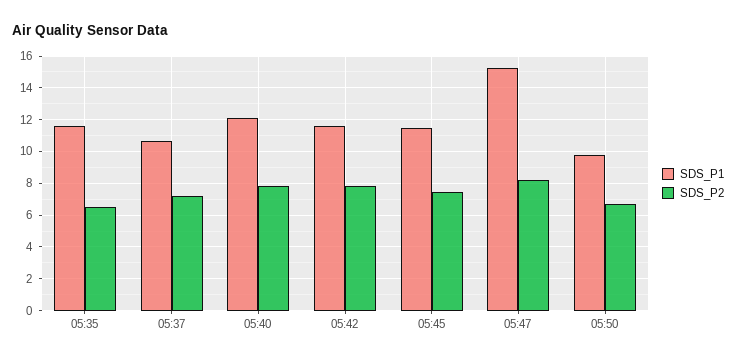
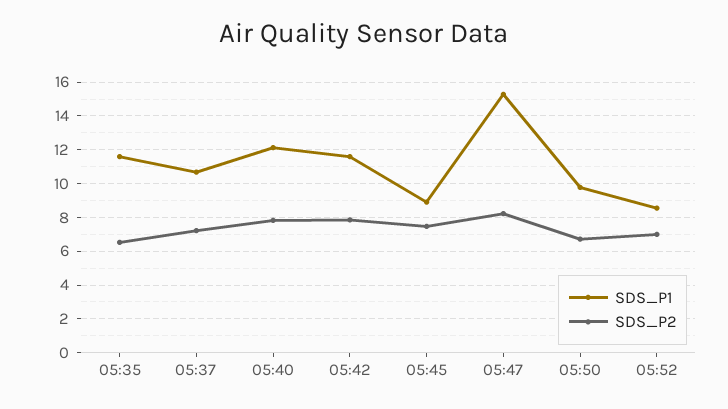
SDS_P1, 05:45: 11.5 -> 9
SDS_P1, 05:52: none -> 8.5
SDS_P2, 05:52: none -> 7

